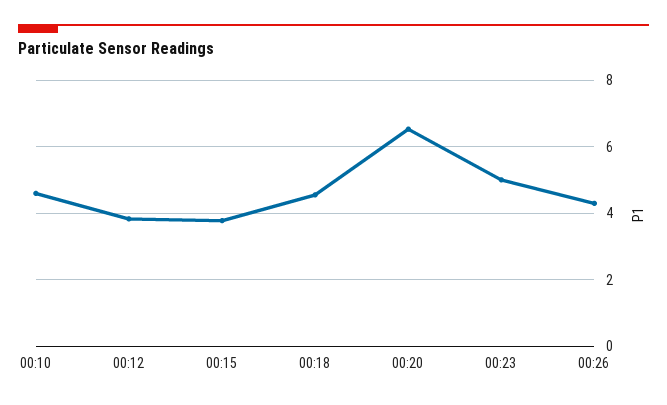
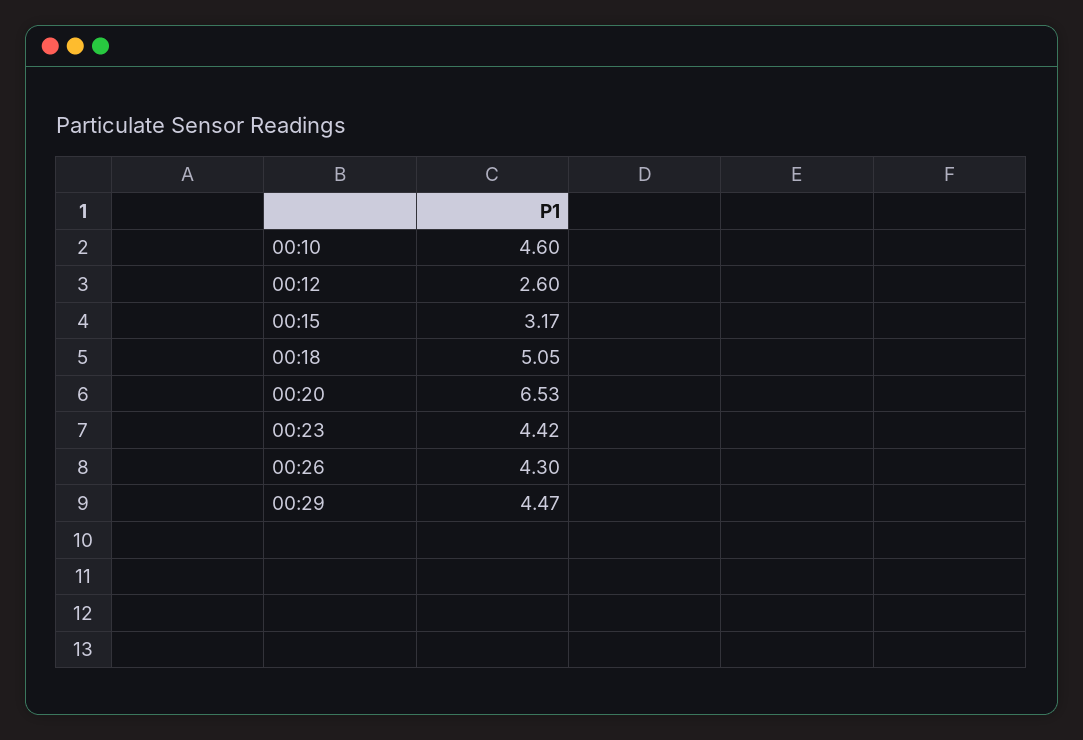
00:12: 3.8 -> 2.6
00:15: 3.8 -> 3.17
00:18: 4.6 -> 5.05
00:23: 5 -> 4.42
00:29: none -> 4.47

